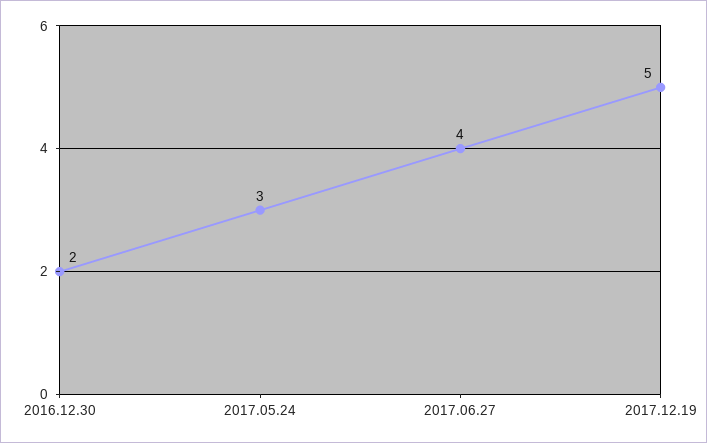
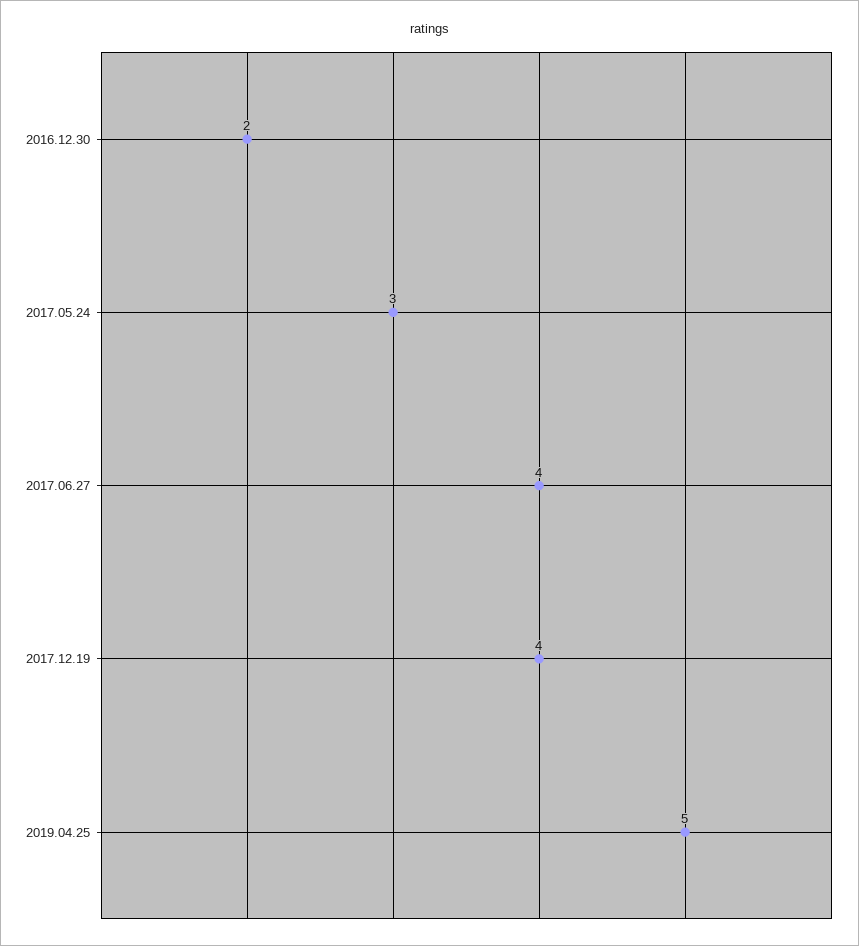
2017.12.19: 5 -> 4
2019.04.25: none -> 5

